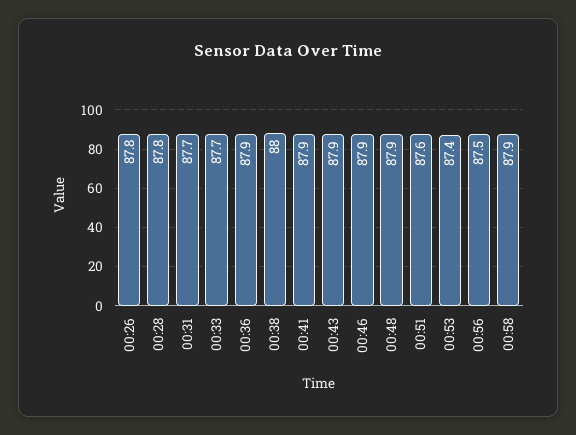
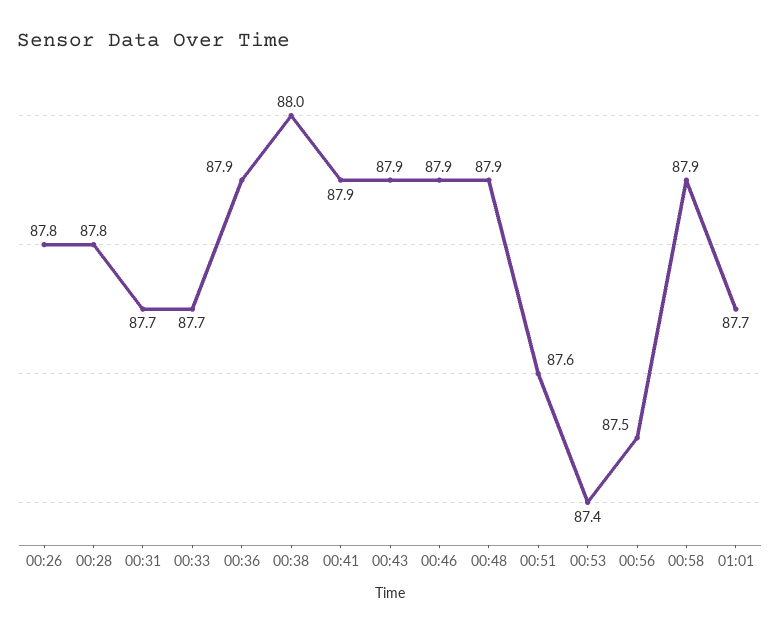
01:01: none -> 87.7

